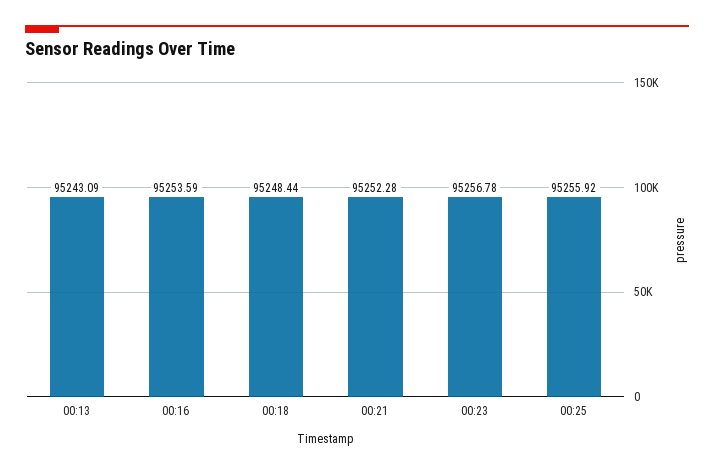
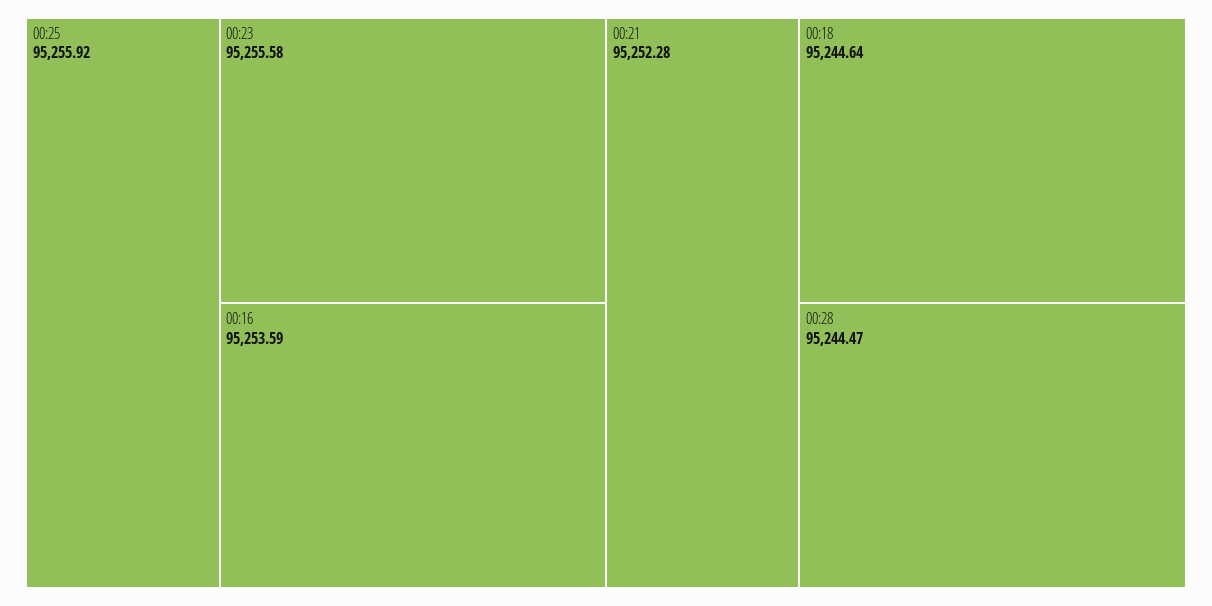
00:13: 95243.09 -> none
00:18: 95248.44 -> 95244.64
00:23: 95256.78 -> 95255.58
00:28: none -> 95244.47

